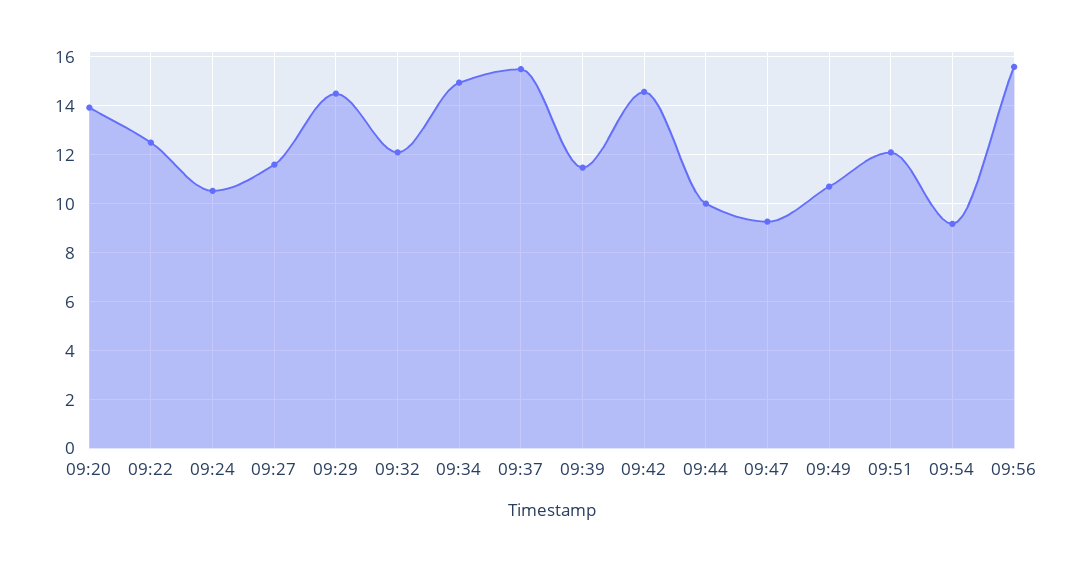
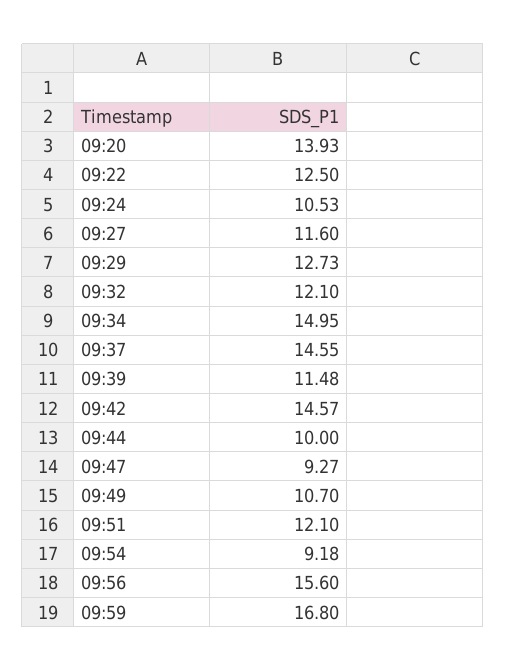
09:29: 14.5 -> 12.73
09:37: 15.5 -> 14.55
09:59: none -> 16.8

